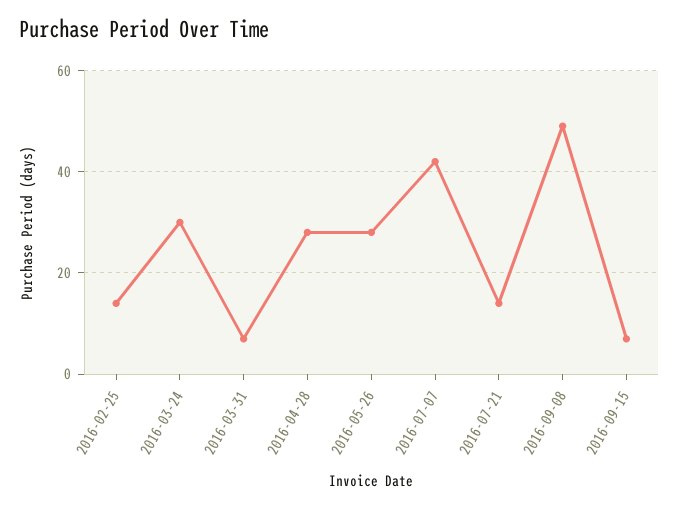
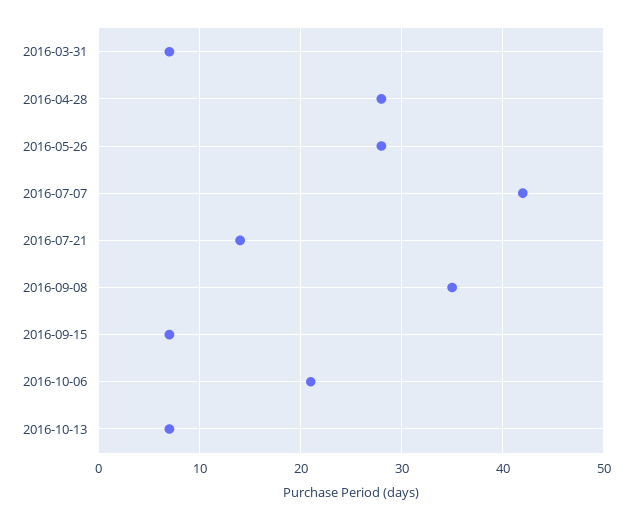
2016-02-25: 15 -> none
2016-03-24: 30 -> none
2016-09-08: 50 -> 35
2016-10-06: none -> 21
2016-10-13: none -> 7

